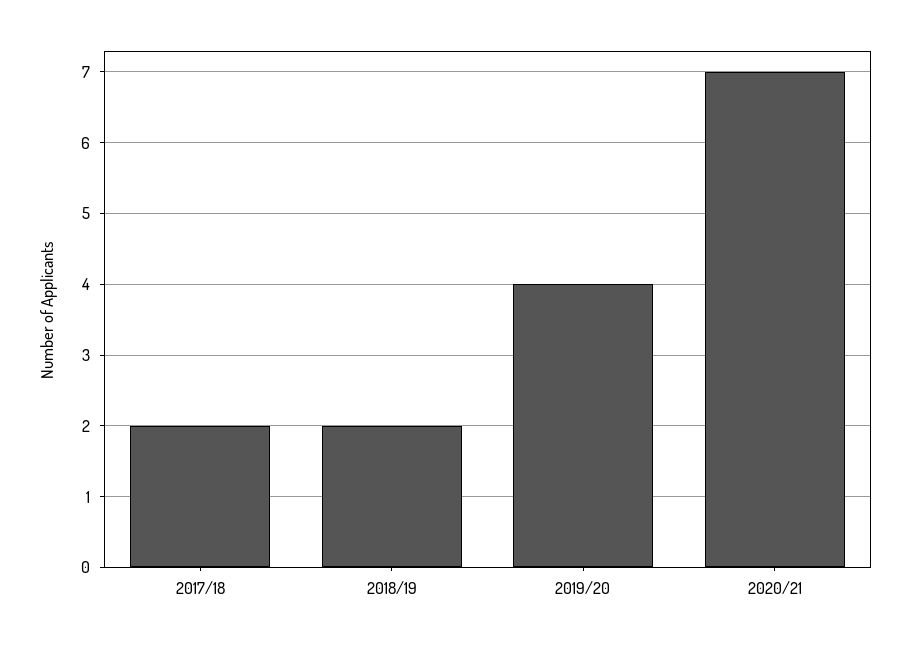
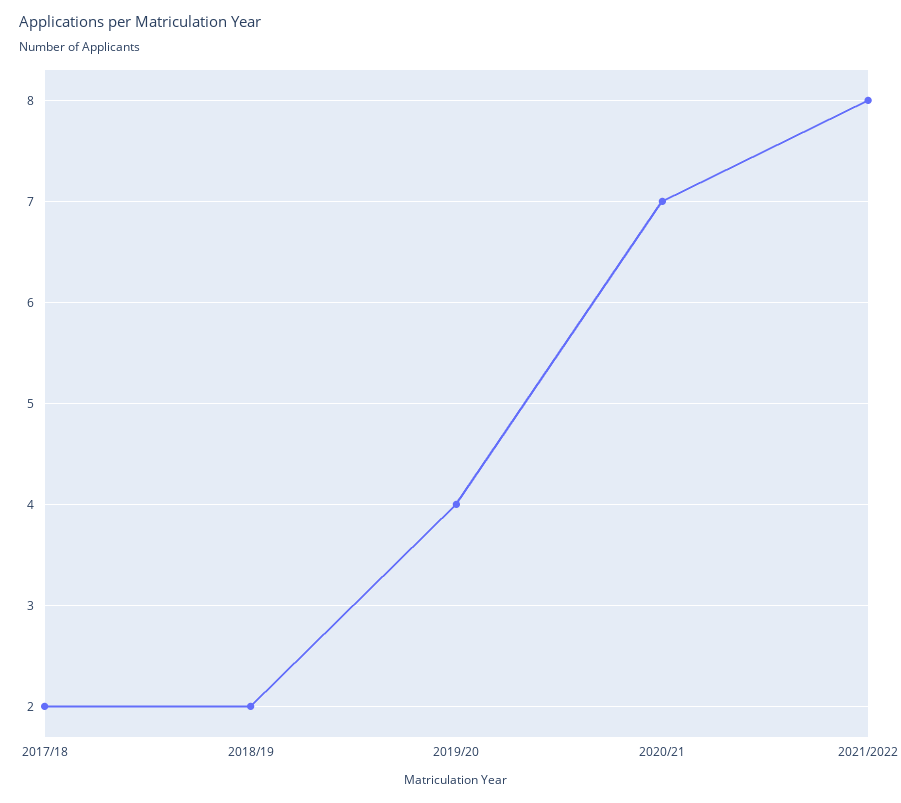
2021/2022: none -> 8

